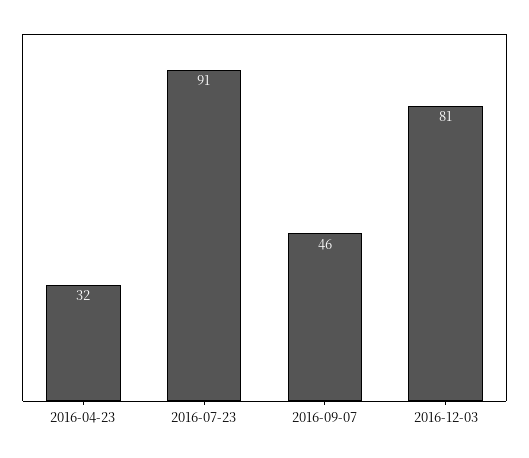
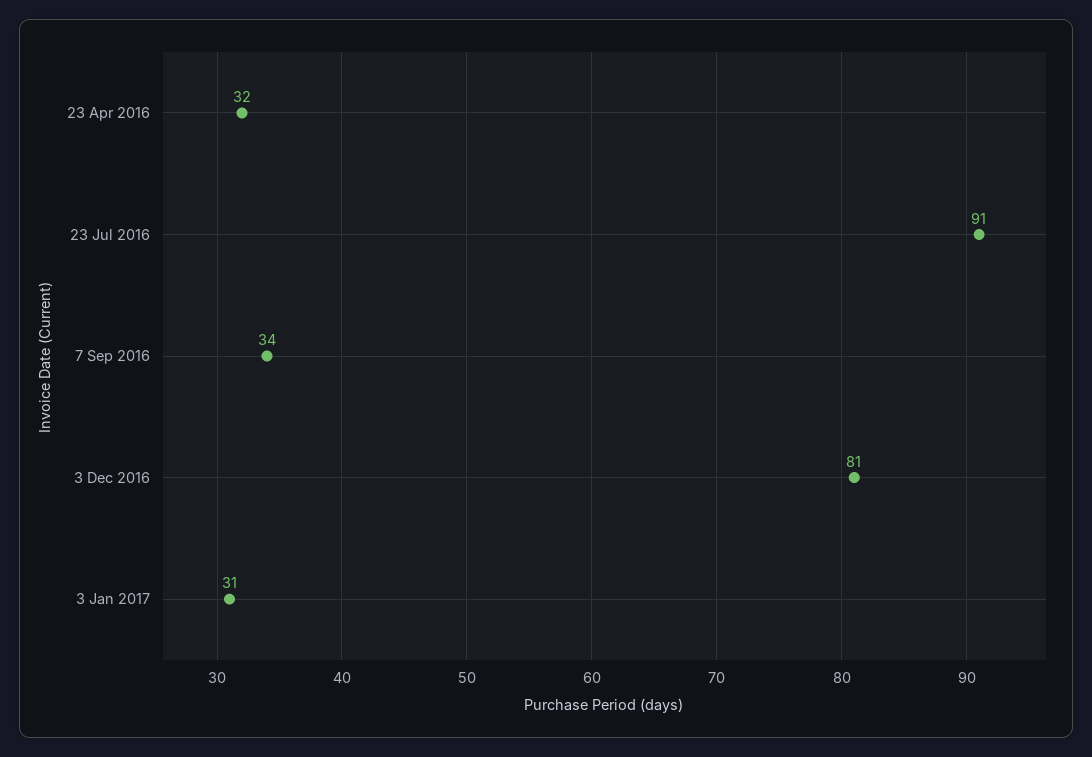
2016-09-07: 46 -> 34
3 Jan 2017: none -> 31

